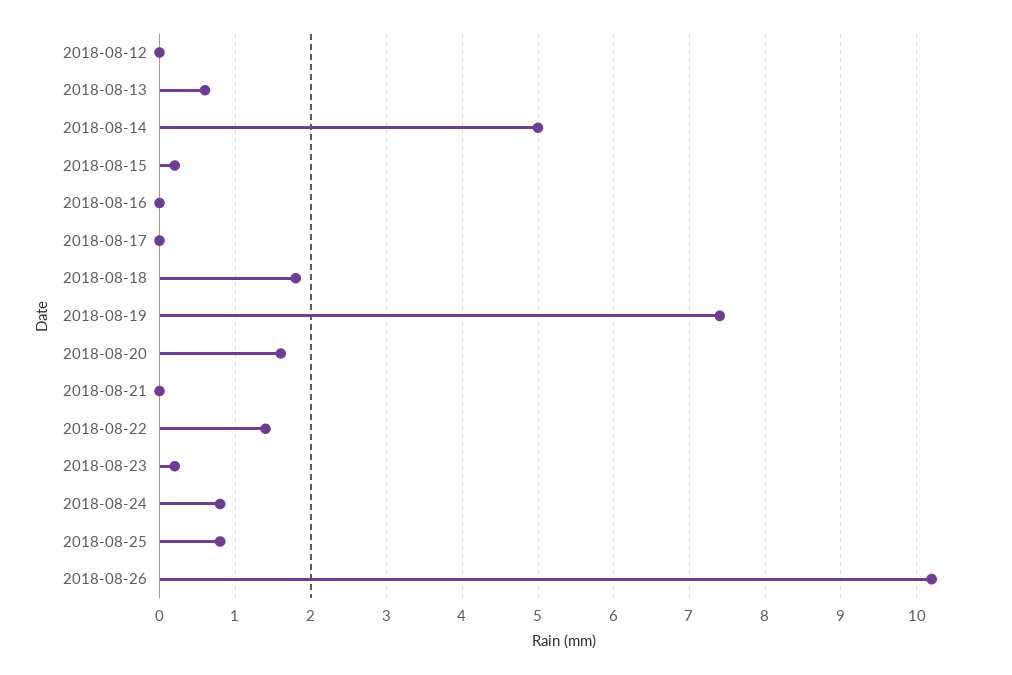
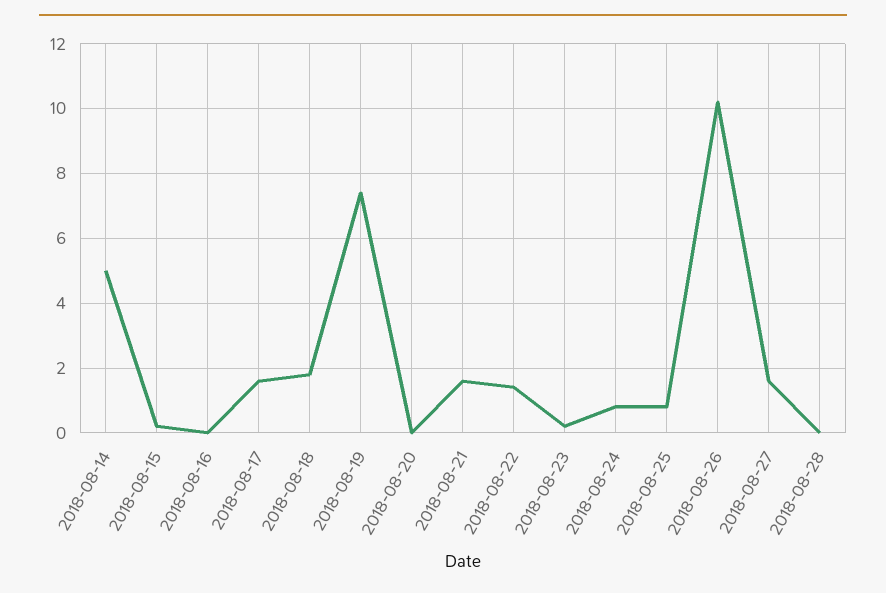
2018-08-12: 0 -> none
2018-08-13: 0.6 -> none
2018-08-17: 0 -> 1.5
2018-08-20: 1.6 -> 0
2018-08-21: 0 -> 1.5
2018-08-27: none -> 1.5
2018-08-28: none -> 0

